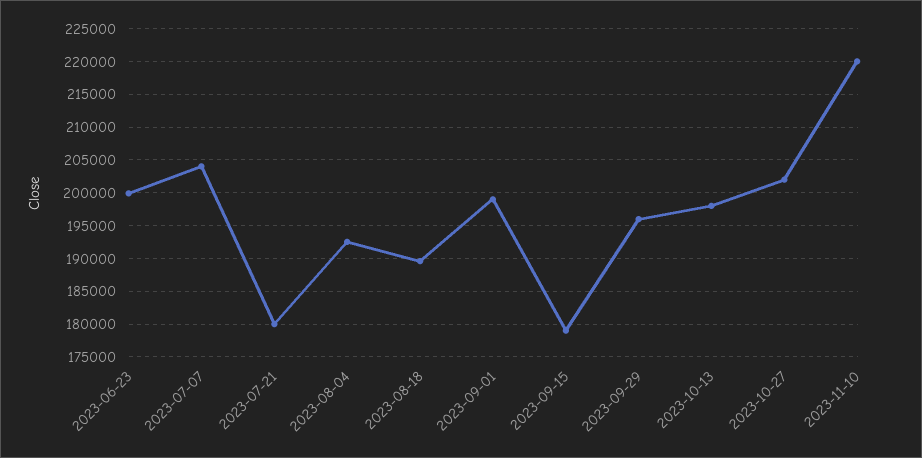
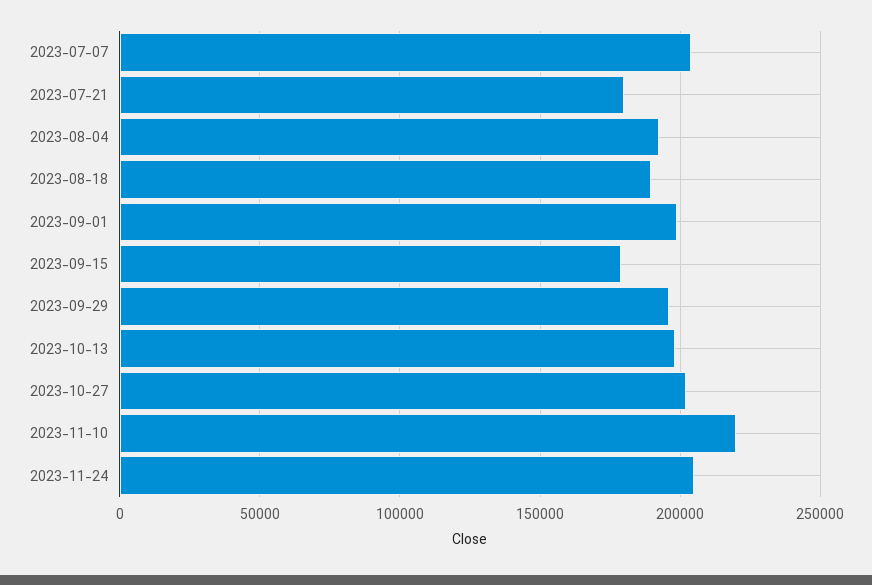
2023-06-23: 200000 -> none
2023-11-24: none -> 205000

